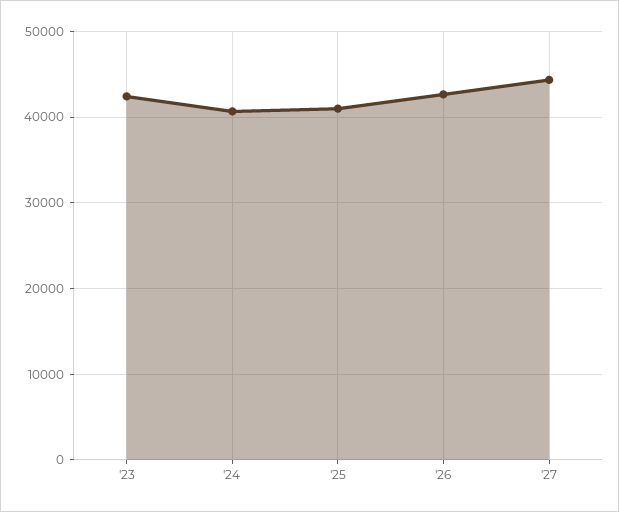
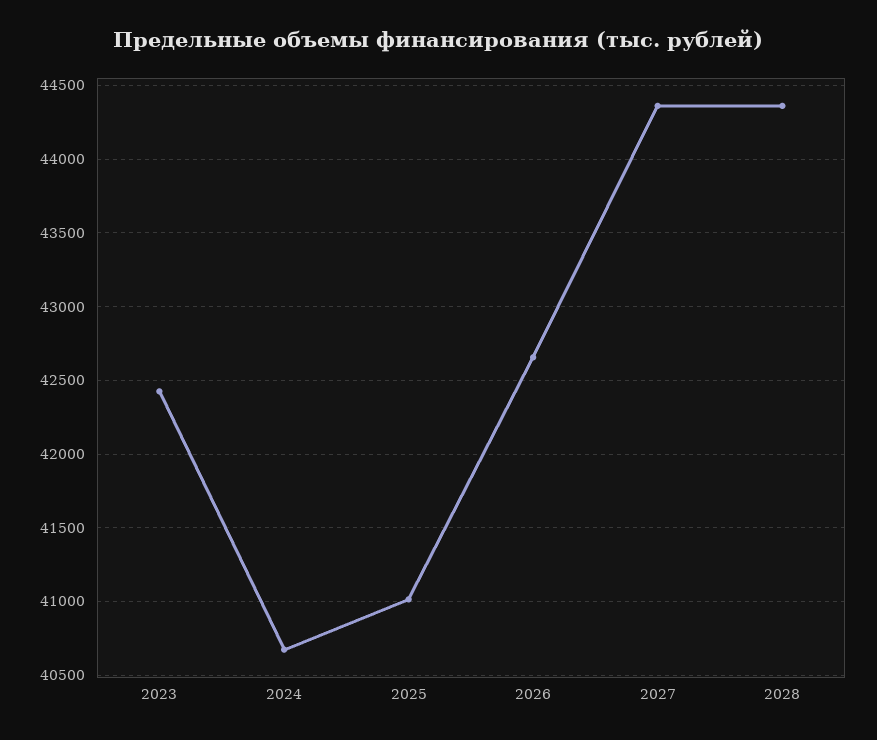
2028: none -> 44350

